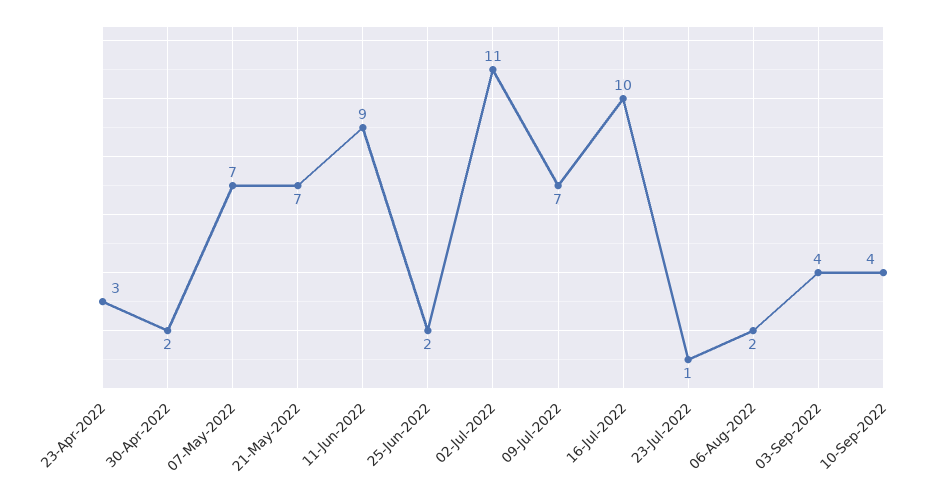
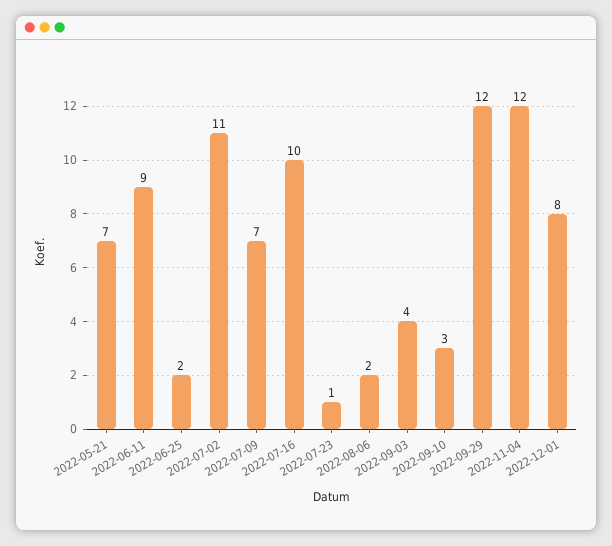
23-Apr-2022: 3 -> none
30-Apr-2022: 2 -> none
07-May-2022: 7 -> none
10-Sep-2022: 4 -> 3
2022-09-29: none -> 12
2022-11-04: none -> 12
2022-12-01: none -> 8

